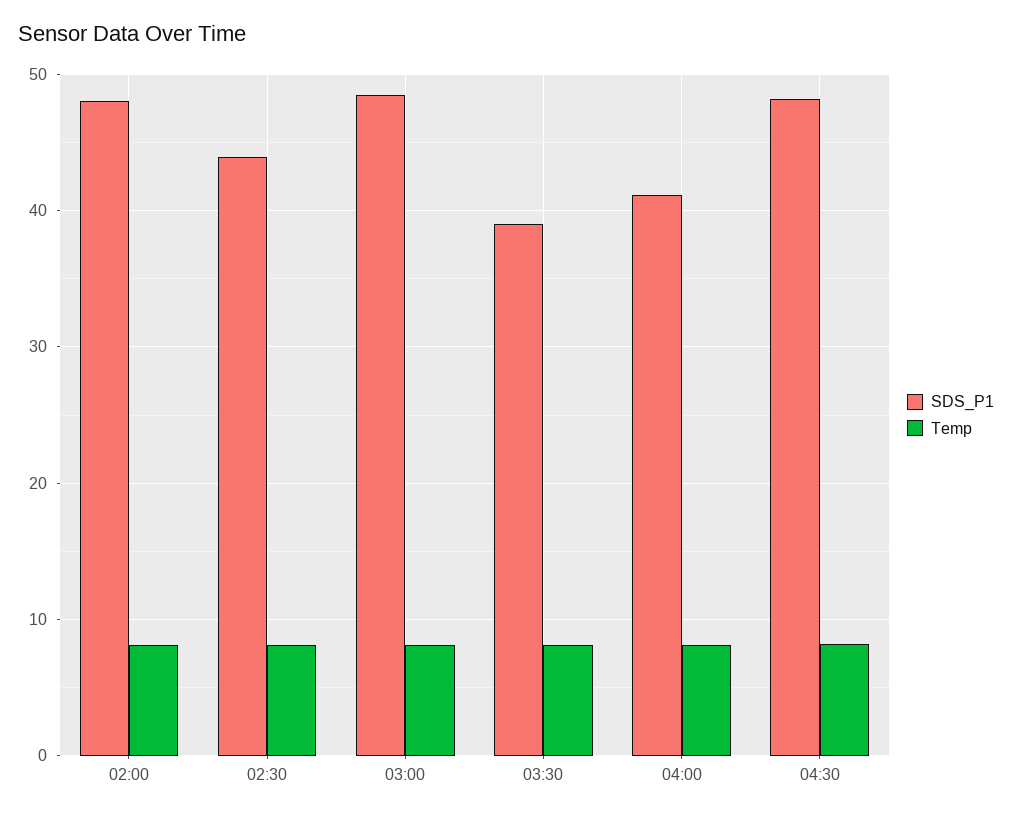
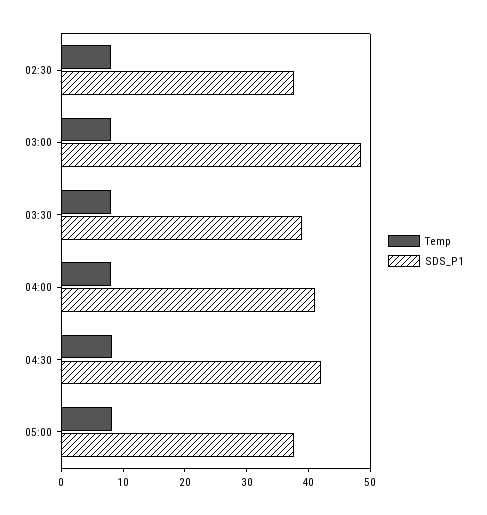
SDS_P1, 02:00: 48 -> none
Temp, 02:00: 8 -> none
SDS_P1, 02:30: 44 -> 38
SDS_P1, 04:30: 48 -> 42
Temp, 05:00: none -> 8
SDS_P1, 05:00: none -> 38

